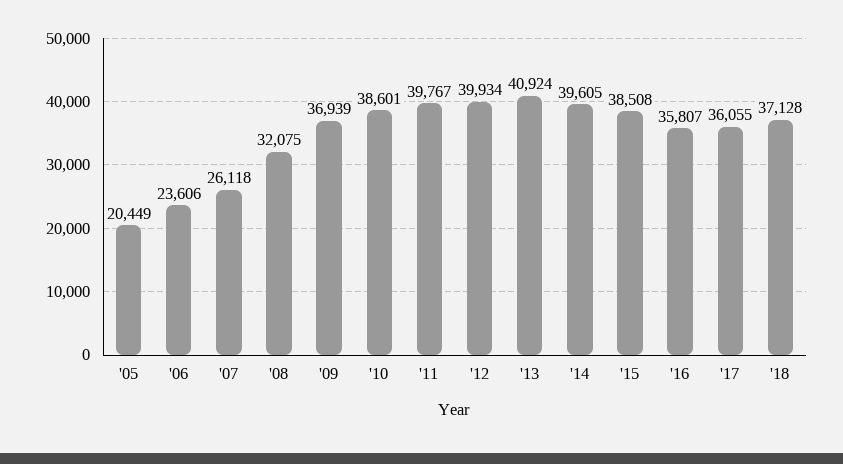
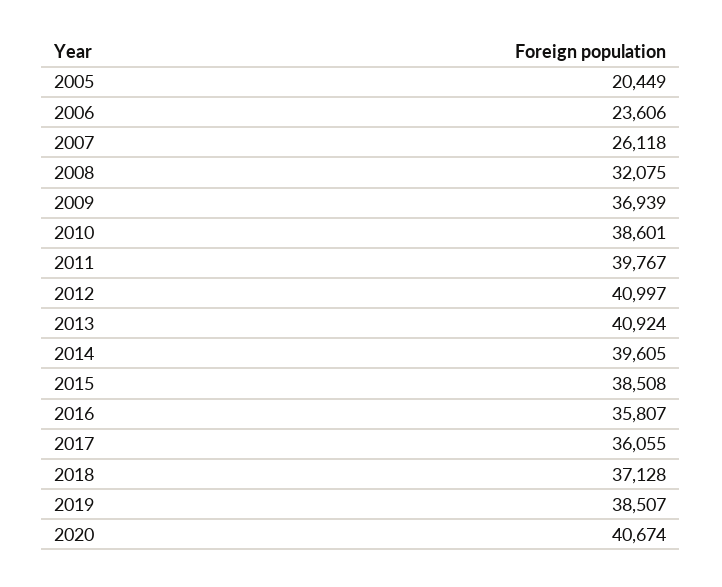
'12: 39934 -> 40997
2019: none -> 38507
2020: none -> 40674

